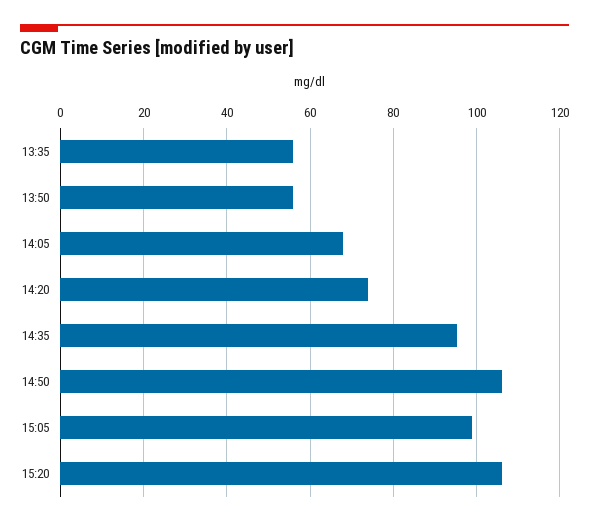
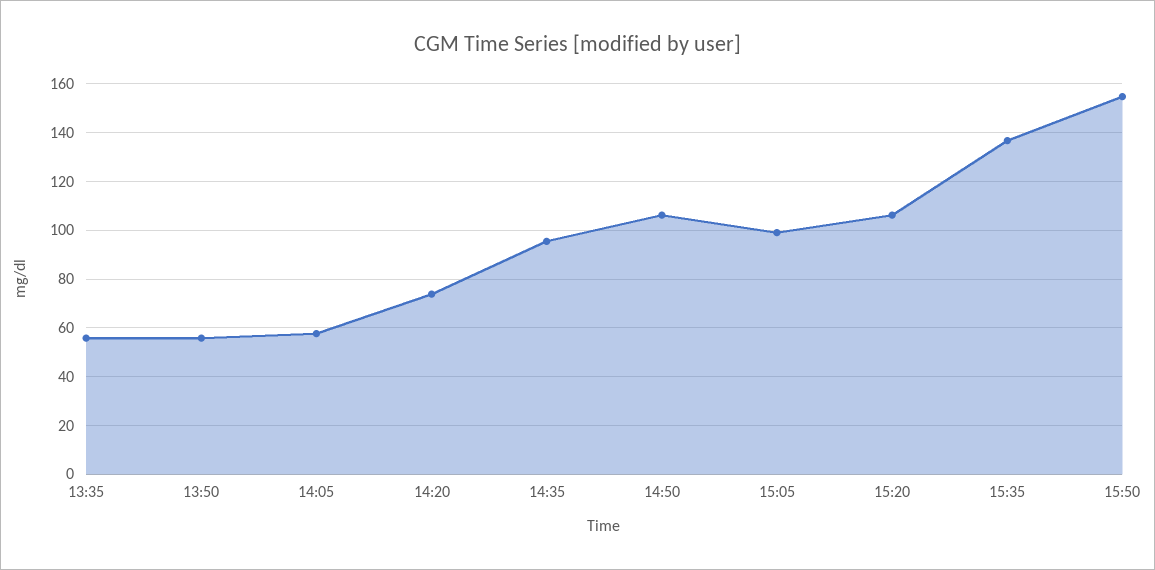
14:05: 68 -> 57.5
15:35: none -> 137.5
15:50: none -> 155

